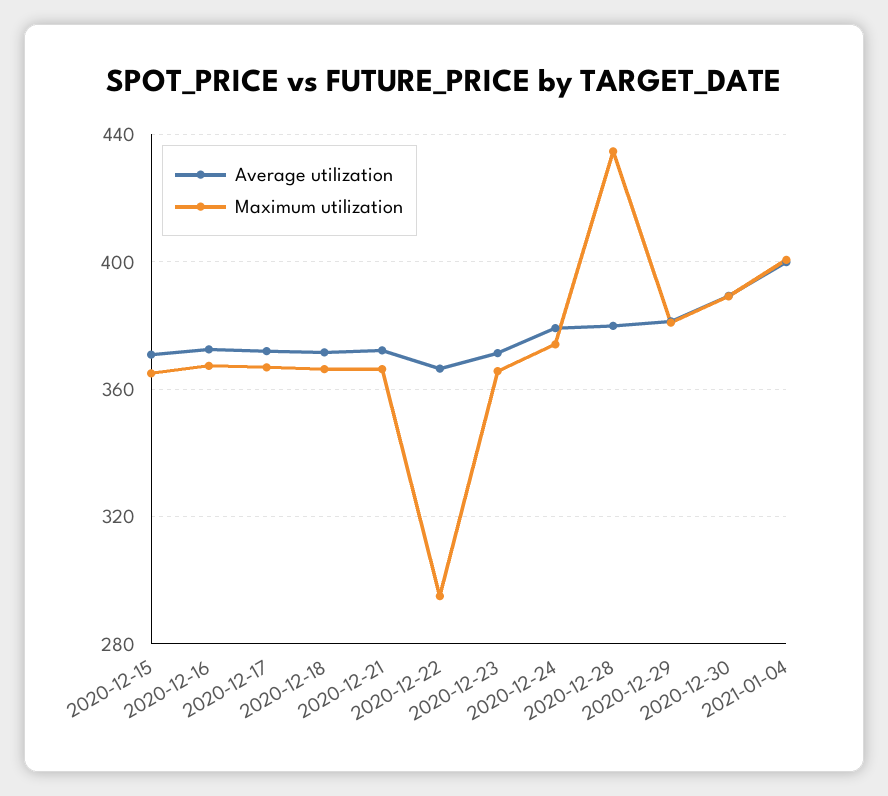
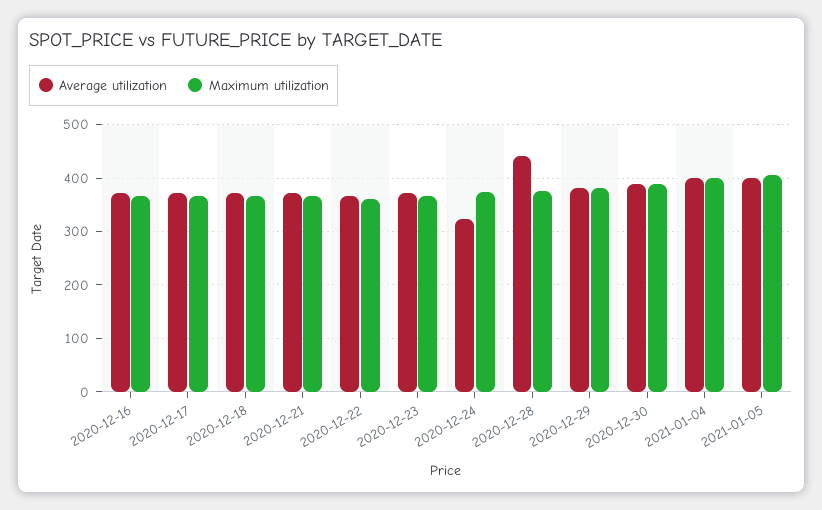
Average utilization, 2020-12-15: 370 -> none
Maximum utilization, 2020-12-15: 365 -> none
Maximum utilization, 2020-12-22: 295 -> 360
Average utilization, 2020-12-24: 380 -> 320
Average utilization, 2020-12-28: 380 -> 440
Maximum utilization, 2020-12-28: 435 -> 380
Average utilization, 2021-01-05: none -> 400
Maximum utilization, 2021-01-05: none -> 400

